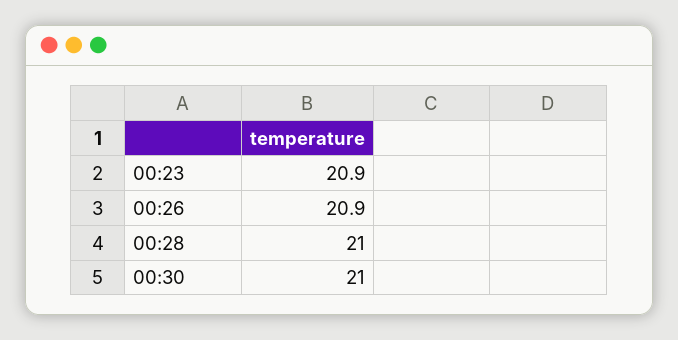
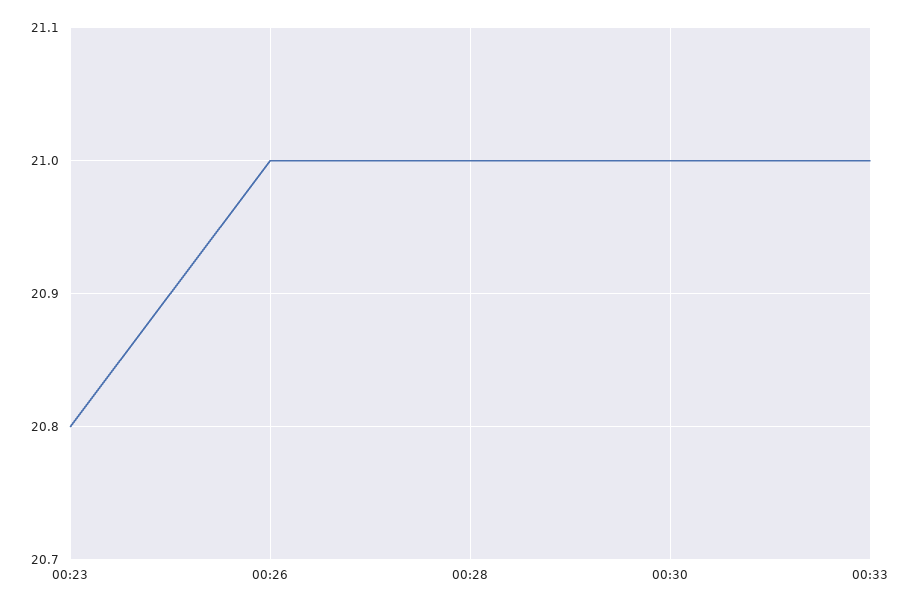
00:23: 20.9 -> 20.8
00:26: 20.9 -> 21
00:33: none -> 21

